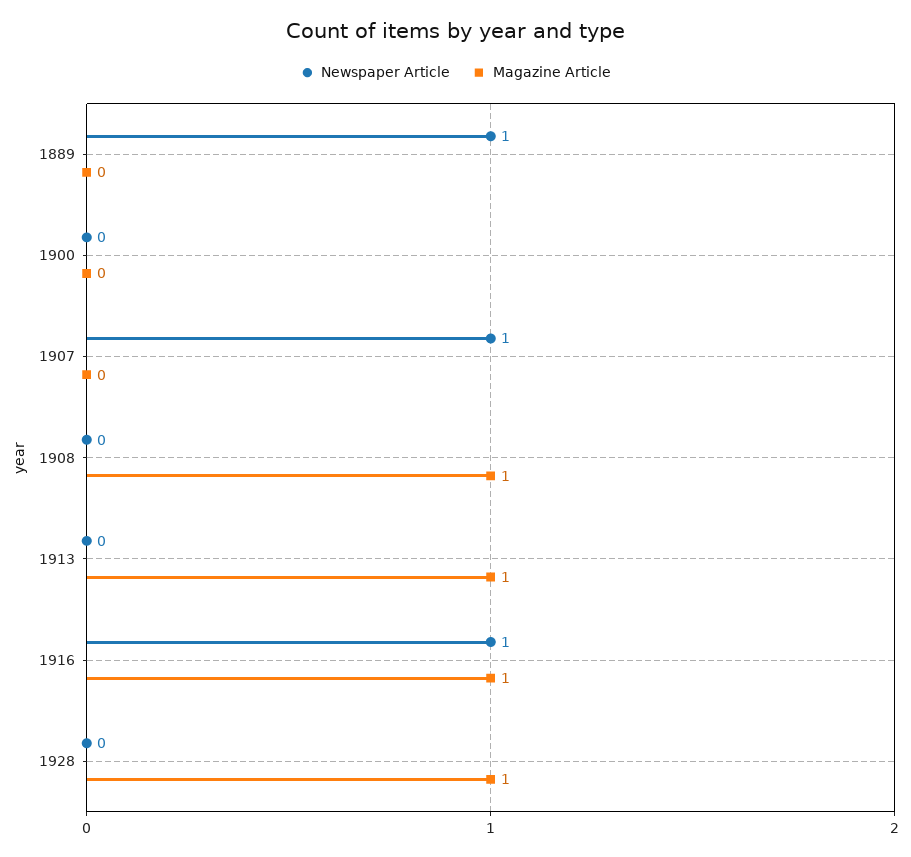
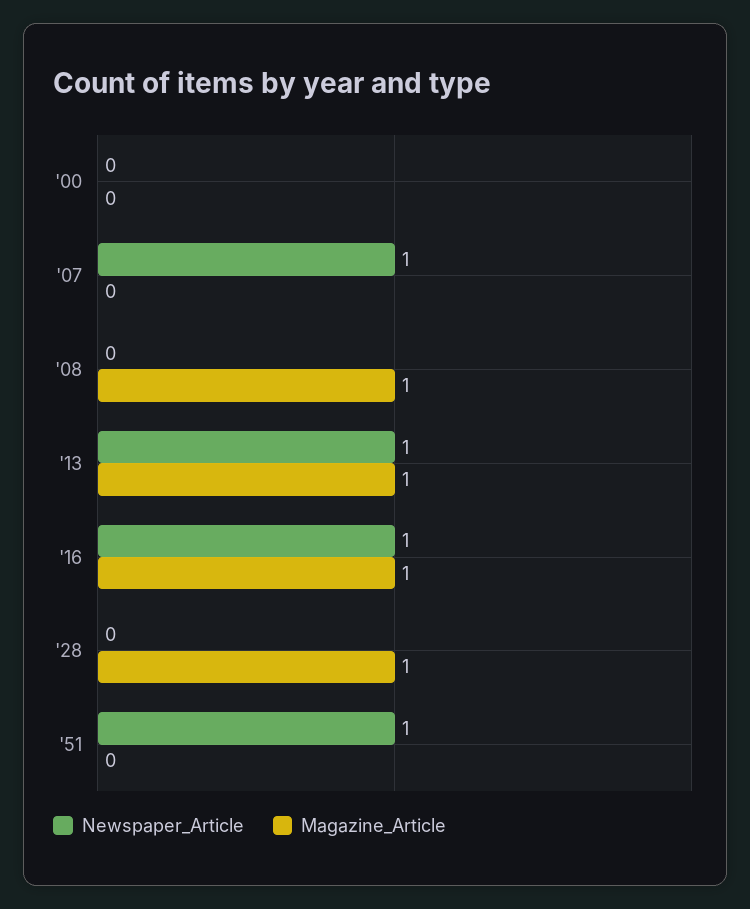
Newspaper Article, 1889: 1 -> none
Magazine Article, 1889: 0 -> none
Newspaper Article, 1913: 0 -> 1
Newspaper Article, '51: none -> 1
Magazine Article, '51: none -> 0

